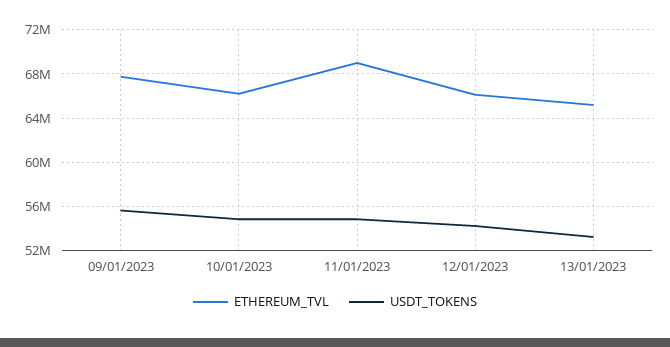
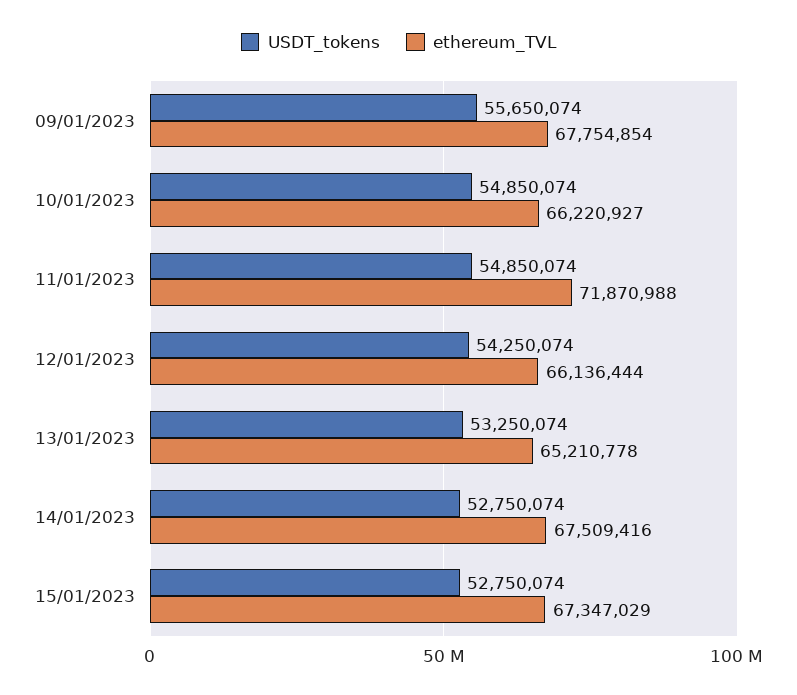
ETHEREUM_TVL, 11/01/2023: 69000000 -> 71870988
USDT_TOKENS, 14/01/2023: none -> 52750074
ETHEREUM_TVL, 14/01/2023: none -> 67509416
USDT_TOKENS, 15/01/2023: none -> 52750074
ETHEREUM_TVL, 15/01/2023: none -> 67347029

